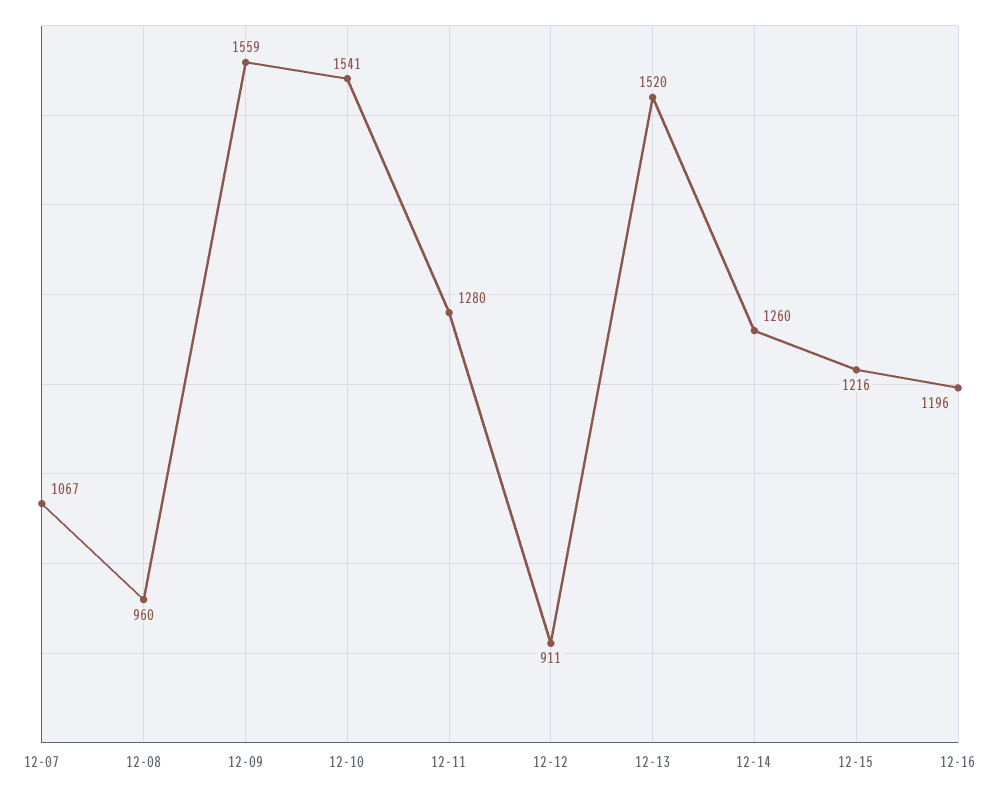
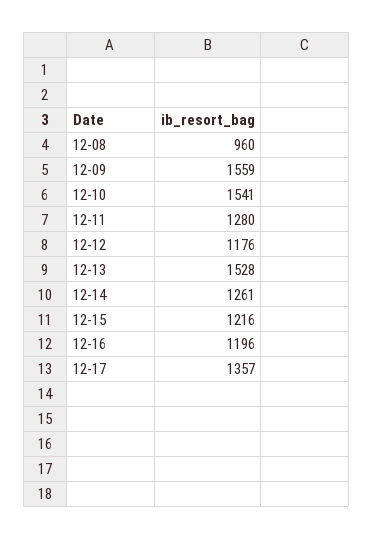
12-07: 1067 -> none
12-12: 911 -> 1176
12-13: 1520 -> 1528
12-14: 1260 -> 1261
12-17: none -> 1357

